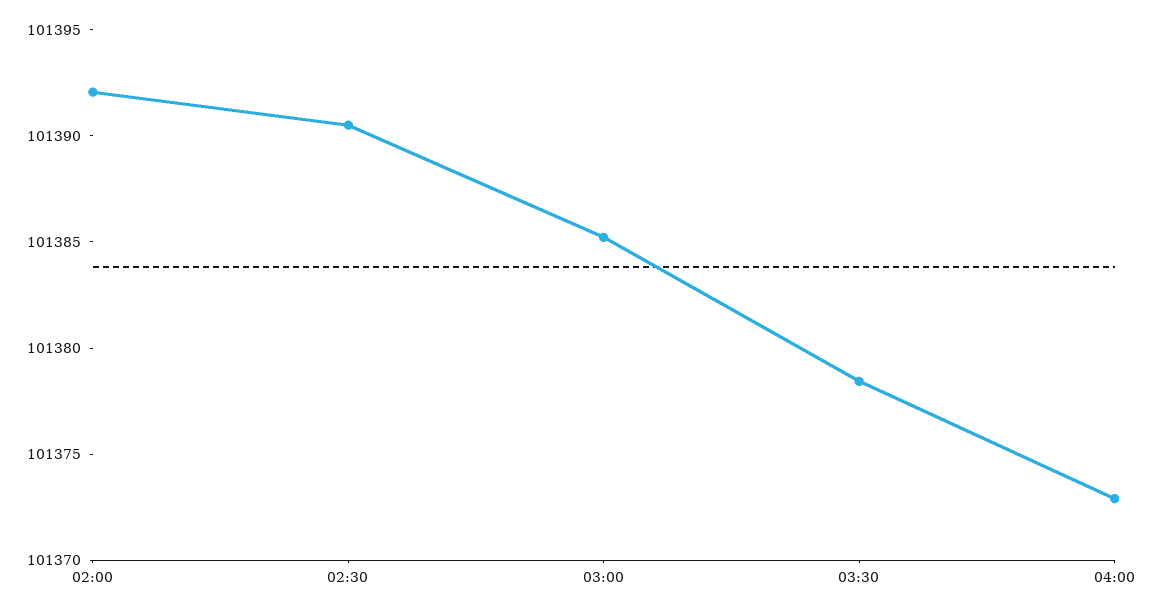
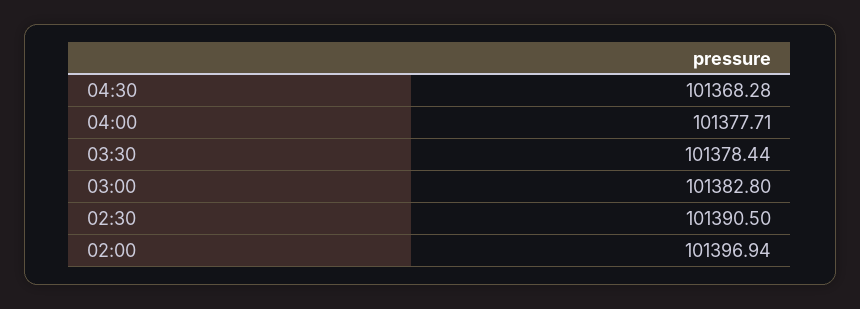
02:00: 101392 -> 101396.94
03:00: 101385 -> 101382.8
04:00: 101373 -> 101377.71
04:30: none -> 101368.28

